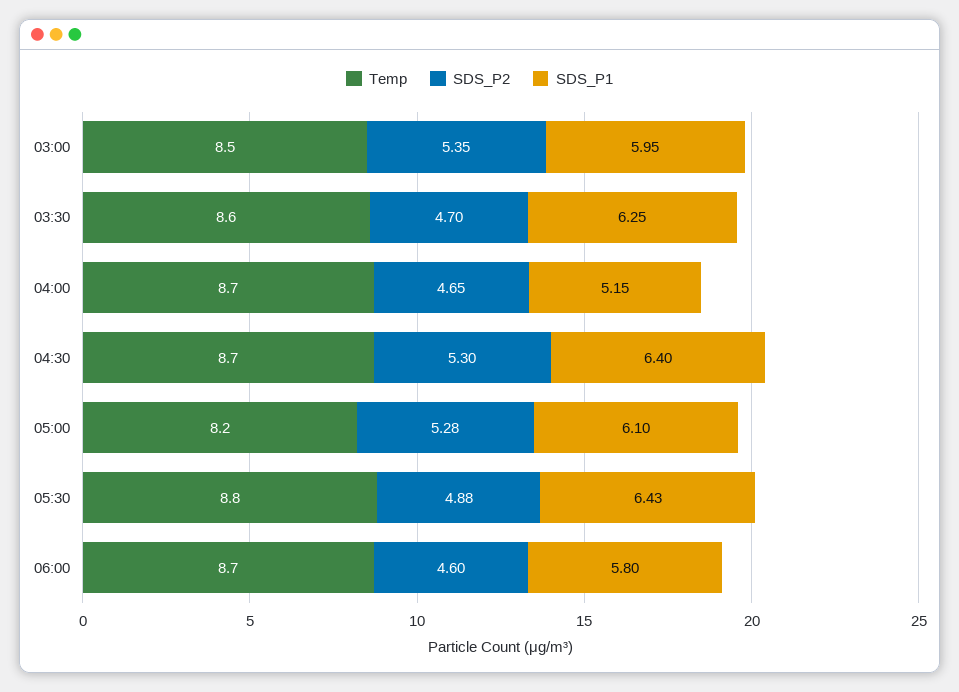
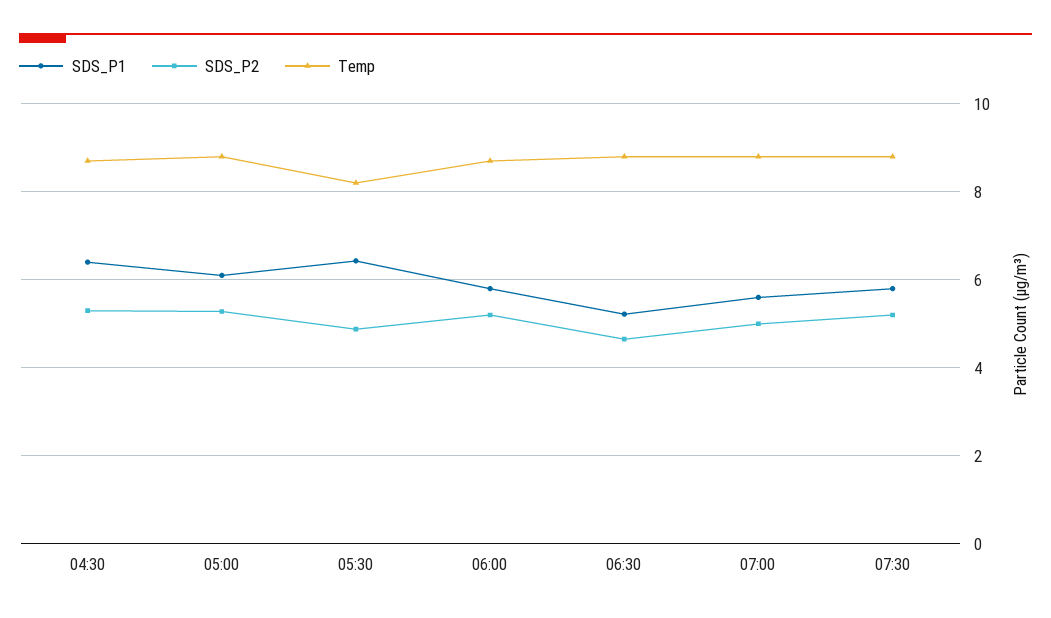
Temp, 03:00: 8.5 -> none
SDS_P2, 03:00: 5.35 -> none
SDS_P1, 03:00: 5.95 -> none
Temp, 03:30: 8.6 -> none
SDS_P2, 03:30: 4.7 -> none
SDS_P1, 03:30: 6.25 -> none
Temp, 04:00: 8.7 -> none
SDS_P2, 04:00: 4.65 -> none
SDS_P1, 04:00: 5.15 -> none
Temp, 05:00: 8.2 -> 8.8
Temp, 05:30: 8.8 -> 8.2
SDS_P2, 06:00: 4.6 -> 5.2
SDS_P1, 06:30: none -> 5.2
SDS_P2, 06:30: none -> 4.6
Temp, 06:30: none -> 8.8
SDS_P1, 07:00: none -> 5.6
SDS_P2, 07:00: none -> 5
Temp, 07:00: none -> 8.8
SDS_P1, 07:30: none -> 5.8
SDS_P2, 07:30: none -> 5.2
Temp, 07:30: none -> 8.8

